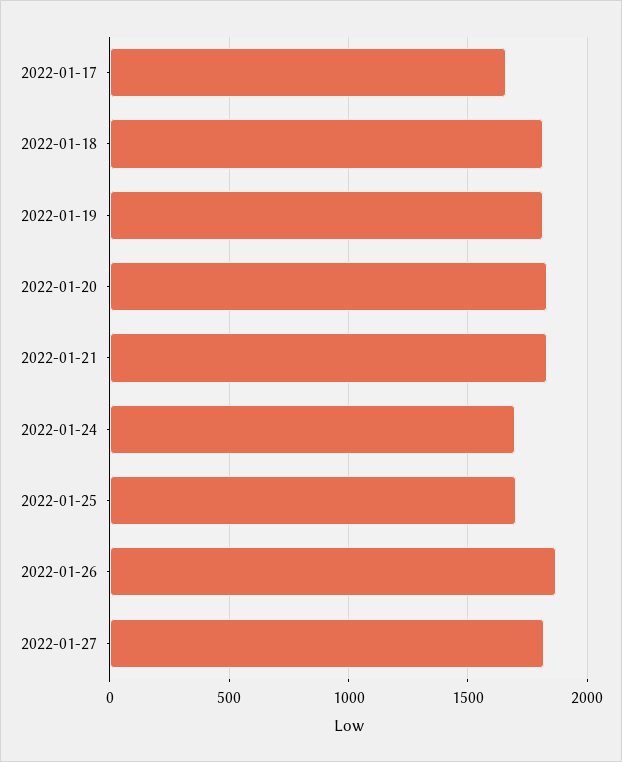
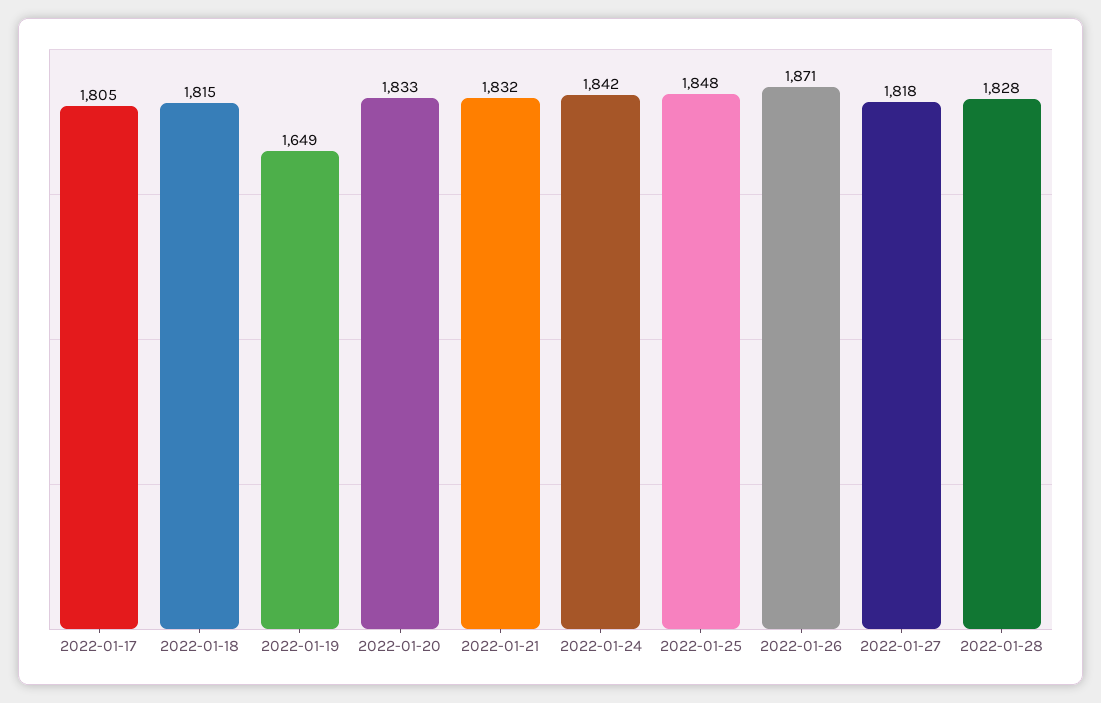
2022-01-17: 1650 -> 1805
2022-01-19: 1800 -> 1649
2022-01-24: 1700 -> 1842
2022-01-25: 1700 -> 1848
2022-01-28: none -> 1828

